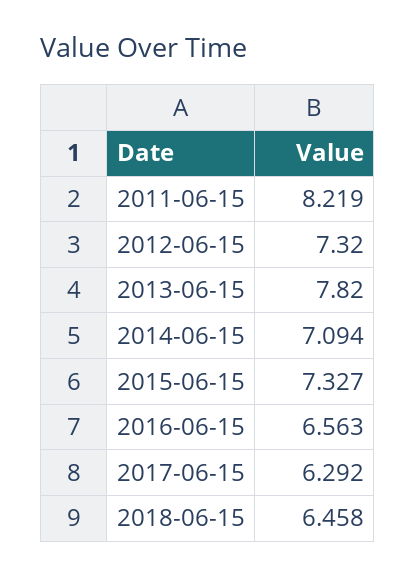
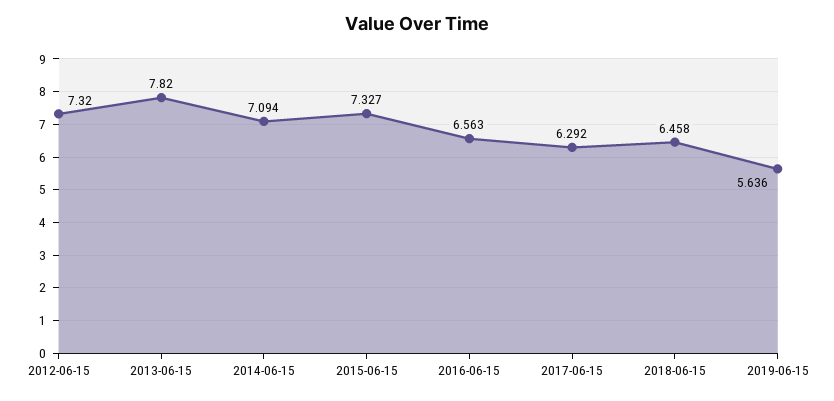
2011-06-15: 8.219 -> none
2019-06-15: none -> 5.636

